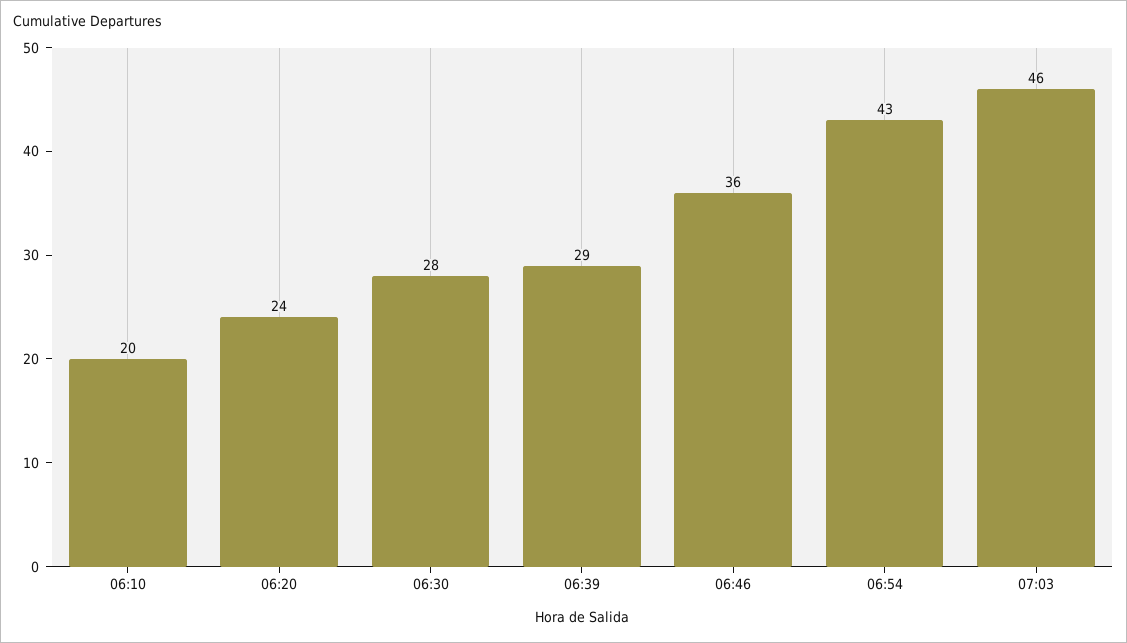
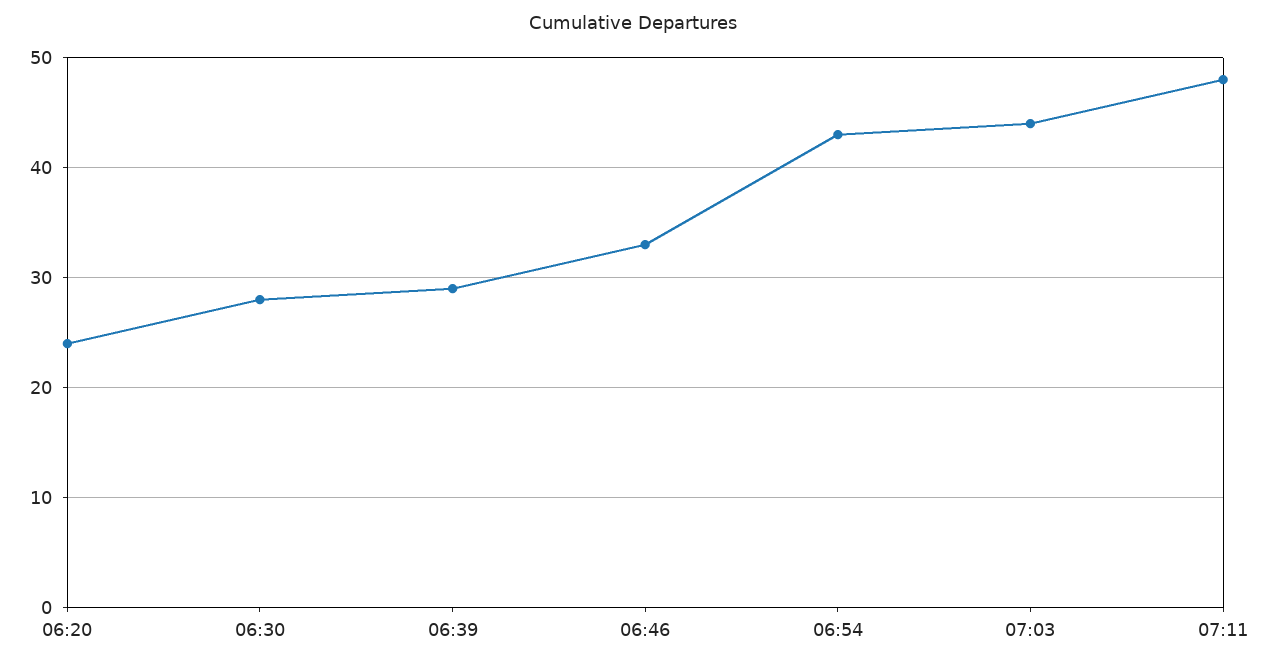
06:10: 20 -> none
06:46: 36 -> 33
07:03: 46 -> 44
07:11: none -> 48

